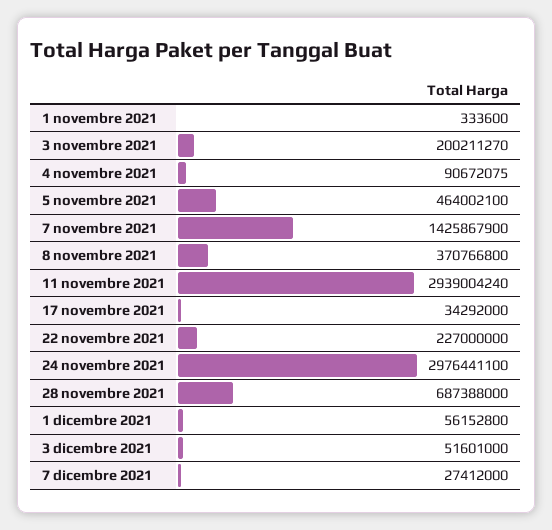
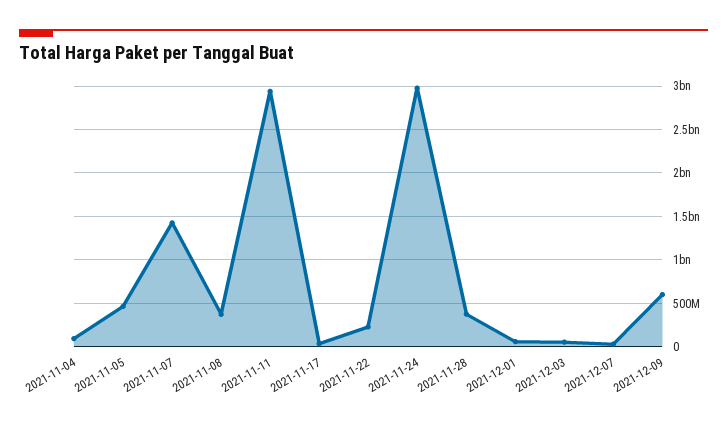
1 novembre 2021: 333600 -> none
3 novembre 2021: 200211270 -> none
28 novembre 2021: 687388000 -> 400000000
2021-12-09: none -> 600000000

